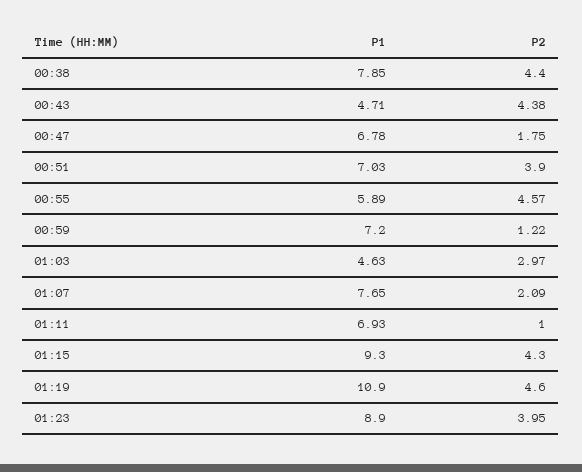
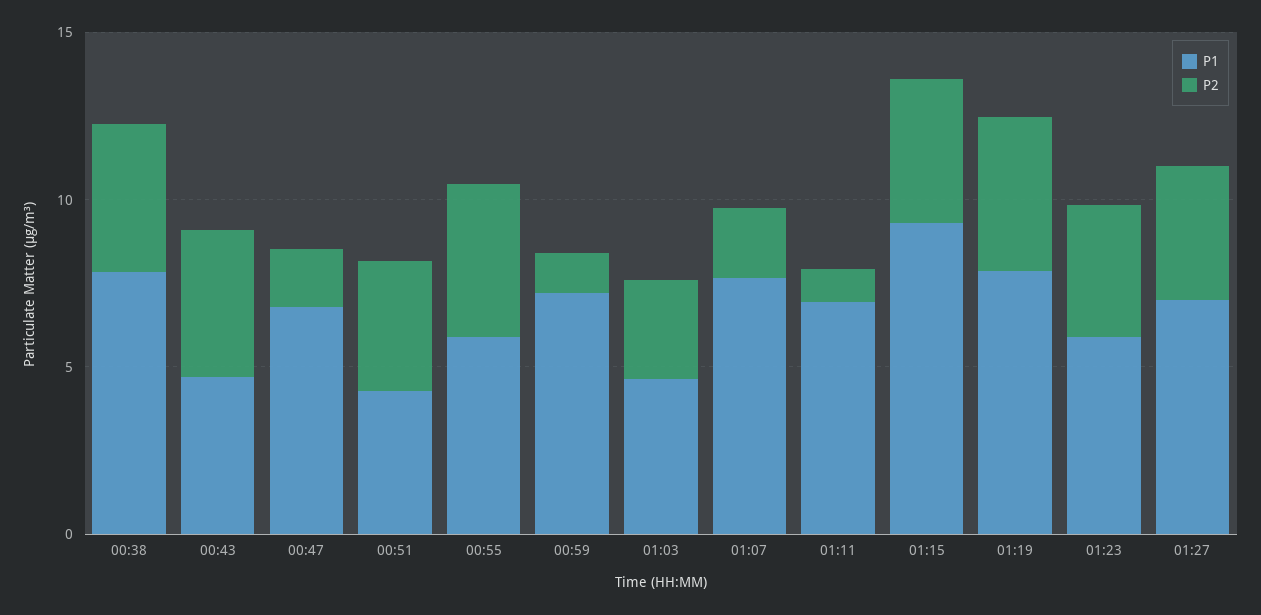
P1, 00:51: 7.03 -> 4
P1, 01:19: 10.9 -> 8
P1, 01:23: 8.9 -> 6
P1, 01:27: none -> 7
P2, 01:27: none -> 4

